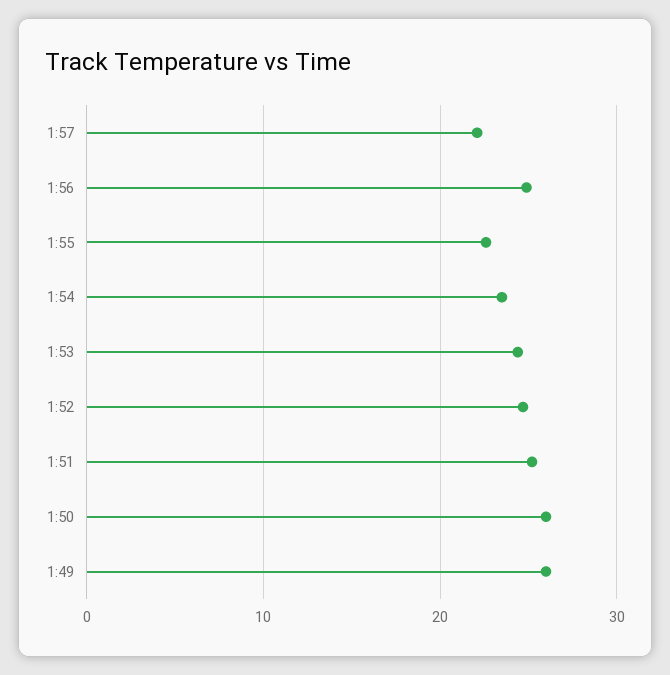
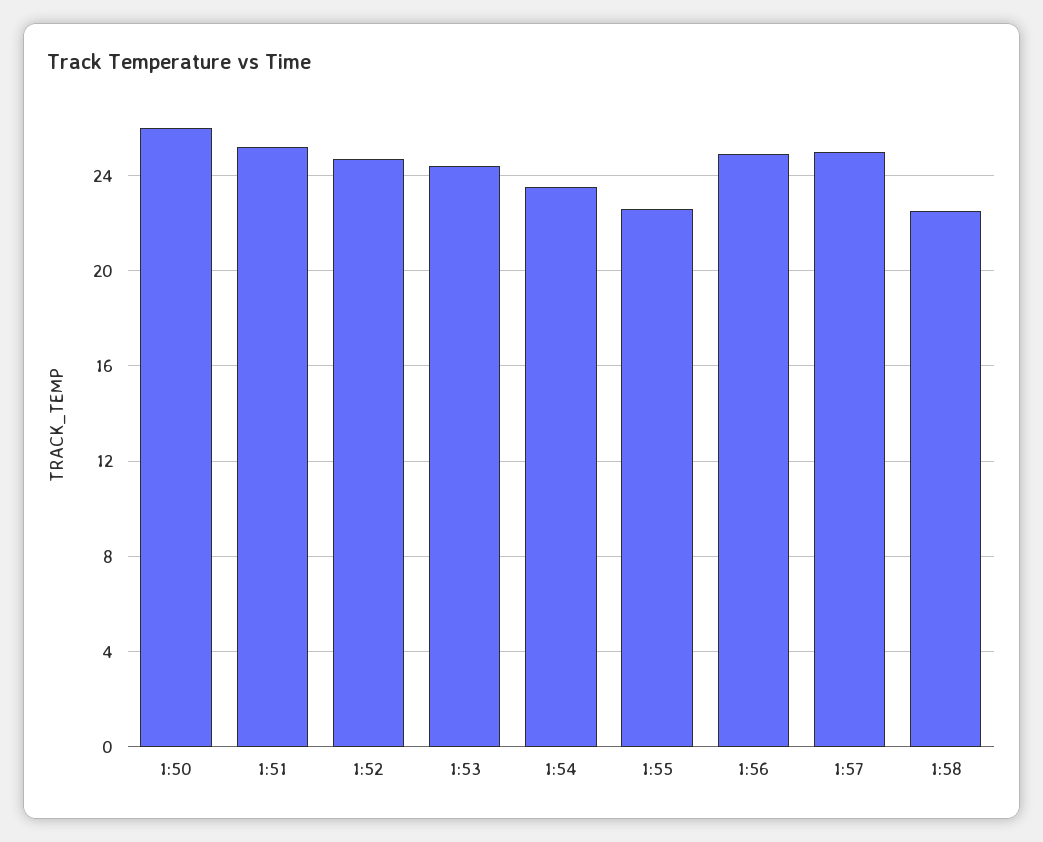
1:57: 22 -> 25
1:49: 26 -> none
1:58: none -> 22.5

